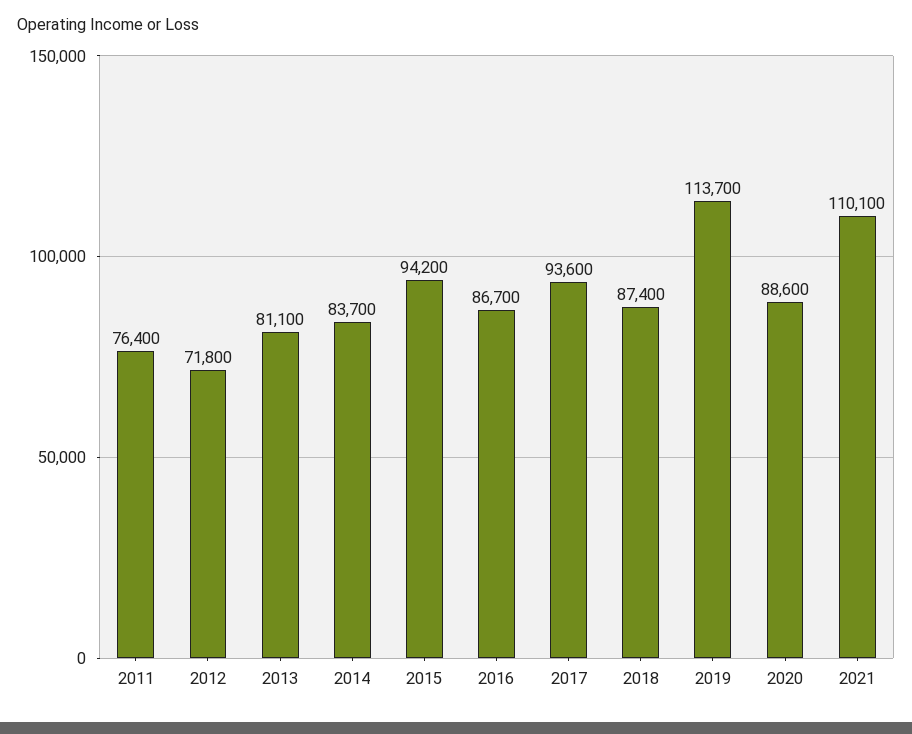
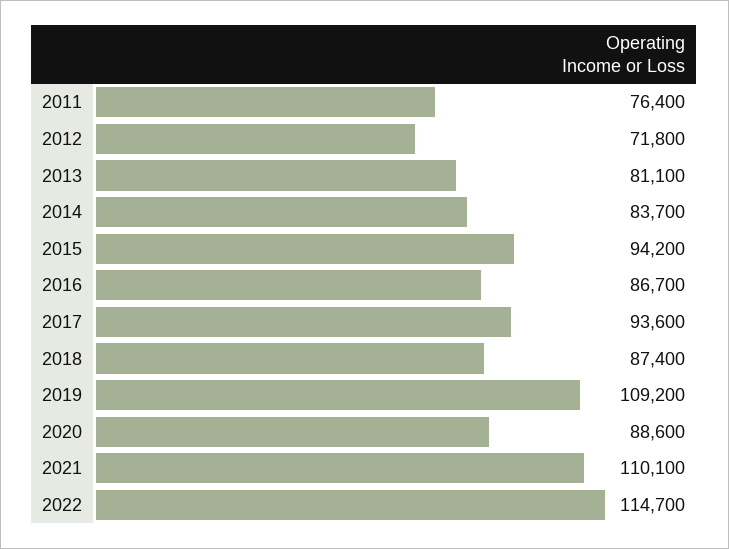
2019: 113700 -> 109200
2022: none -> 114700

